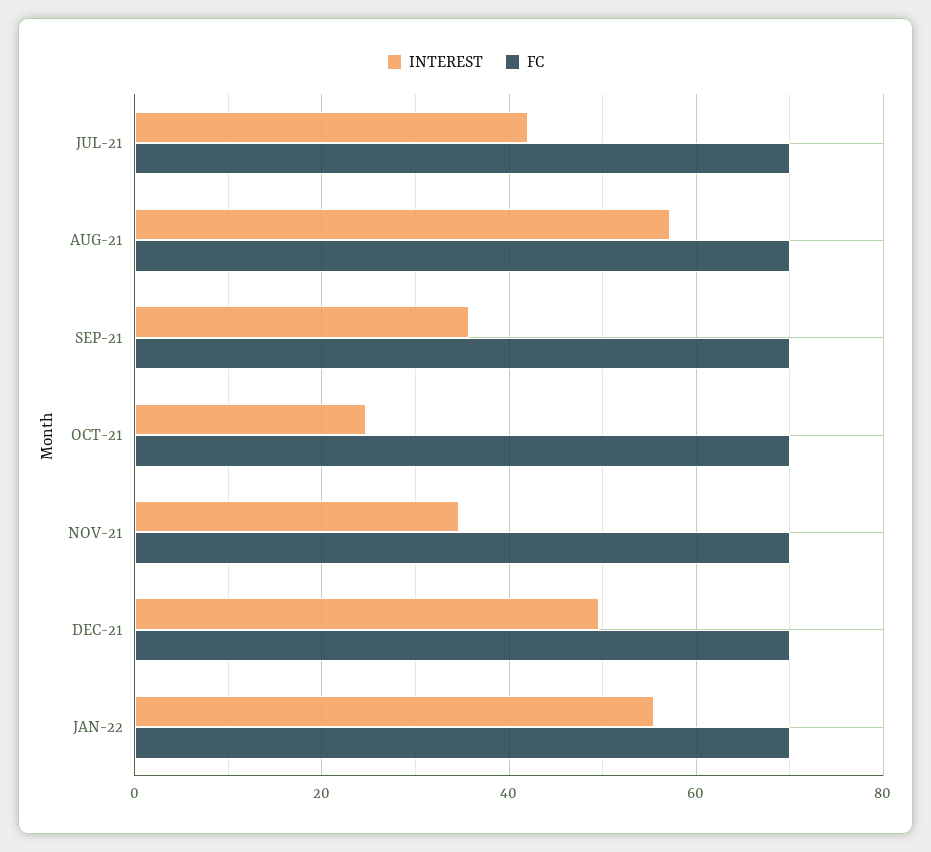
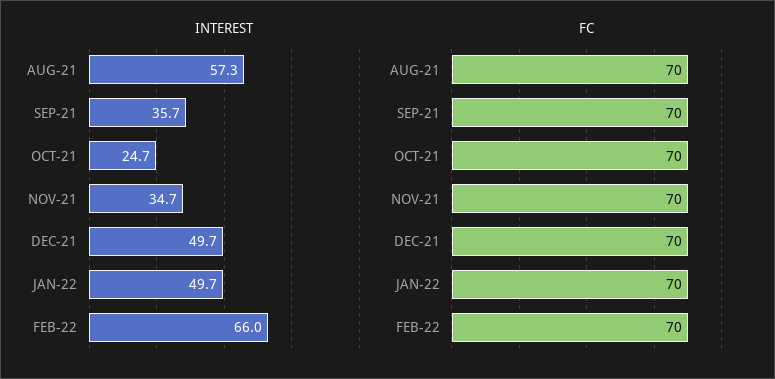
INTEREST, JUL-21: 42 -> none
FC, JUL-21: 70 -> none
INTEREST, JAN-22: 56 -> 49.7
INTEREST, FEB-22: none -> 66
FC, FEB-22: none -> 70

